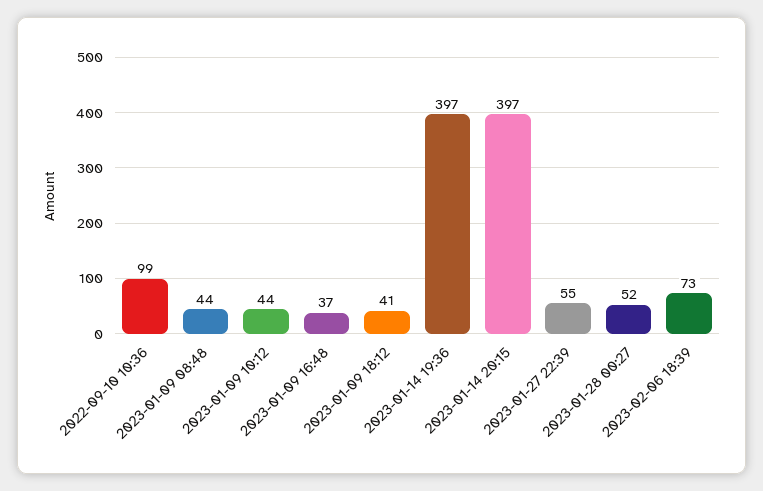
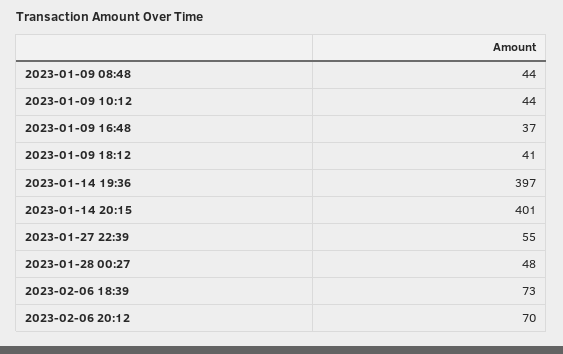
2022-09-10 10:36: 99 -> none
2023-01-14 20:15: 397 -> 401
2023-01-28 00:27: 52 -> 48
2023-02-06 20:12: none -> 70

